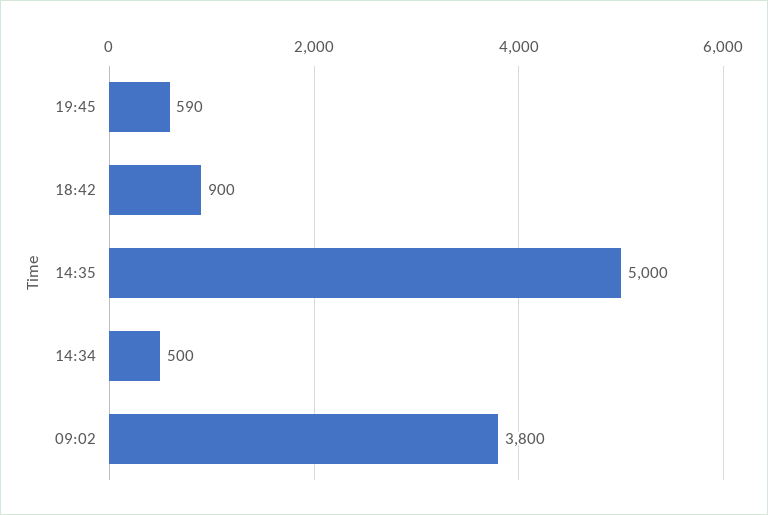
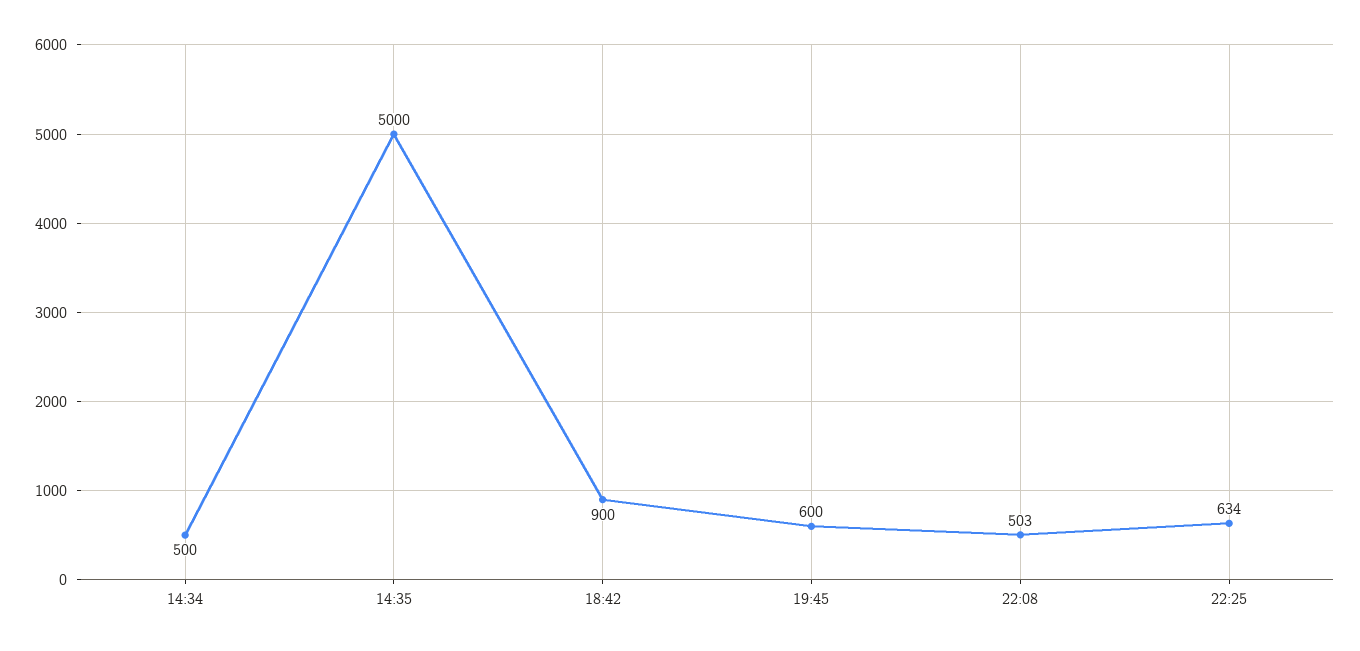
19:45: 590 -> 600
09:02: 3800 -> none
22:08: none -> 503
22:25: none -> 634

